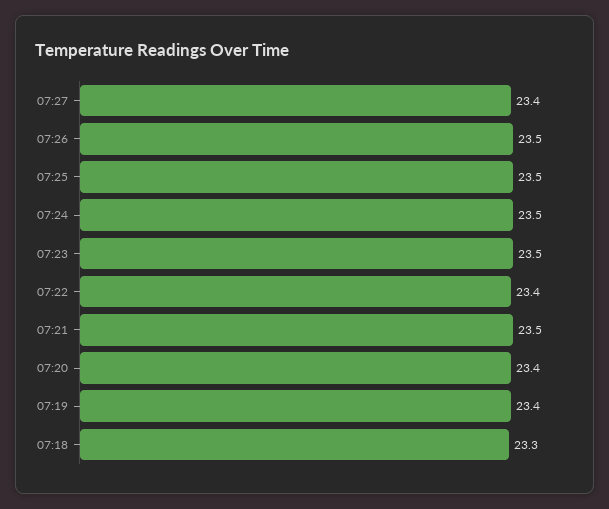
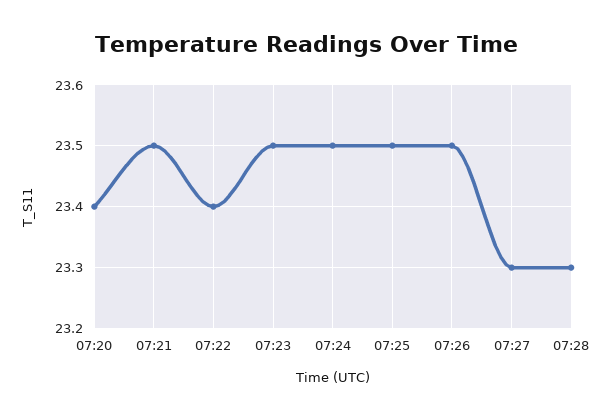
07:27: 23.4 -> 23.3
07:19: 23.4 -> none
07:18: 23.3 -> none
07:28: none -> 23.3

